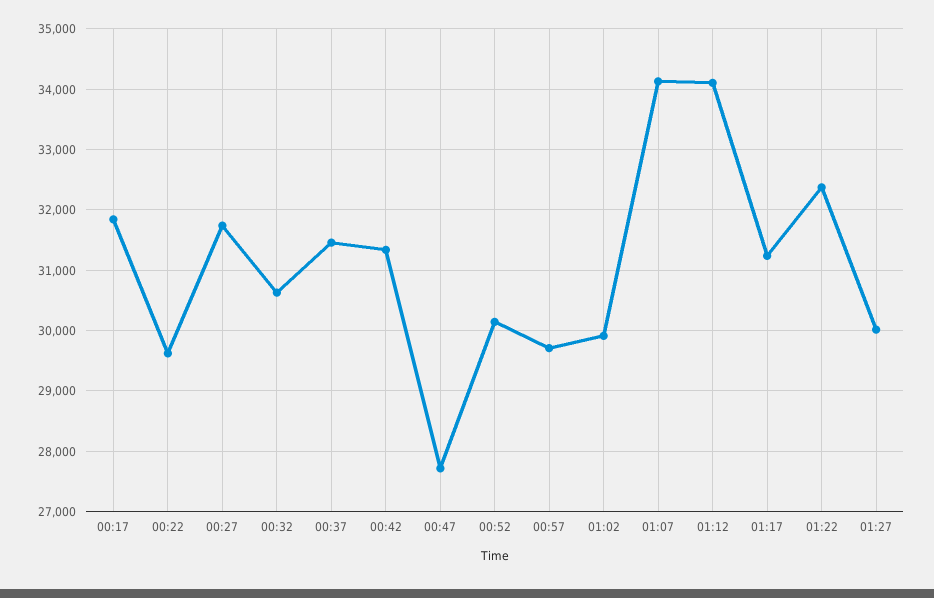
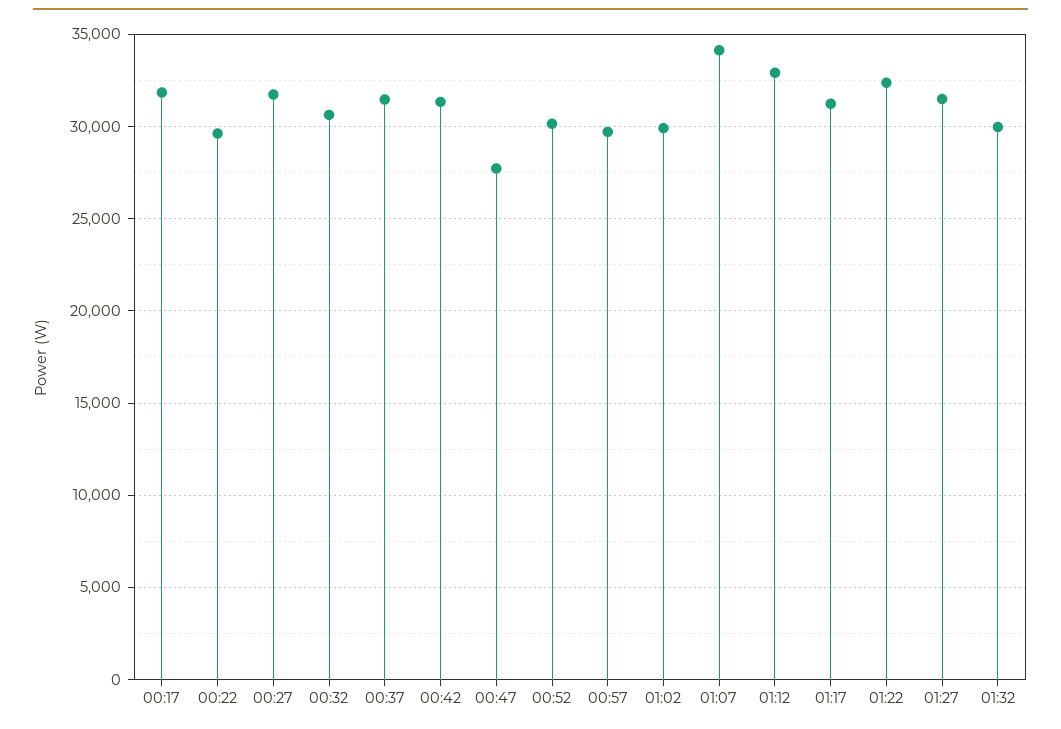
01:12: 34100 -> 33000
01:27: 30000 -> 31500
01:32: none -> 30000

